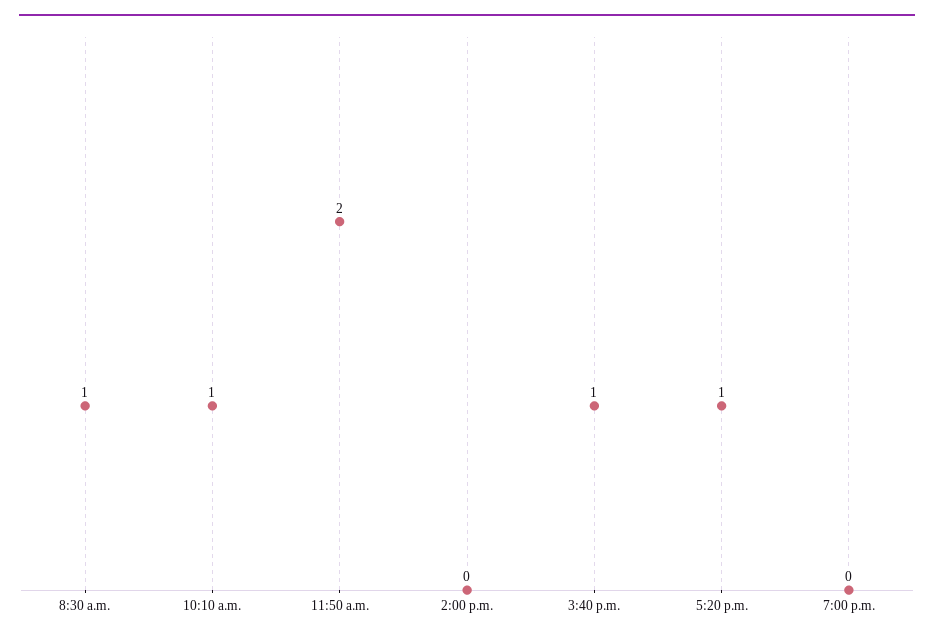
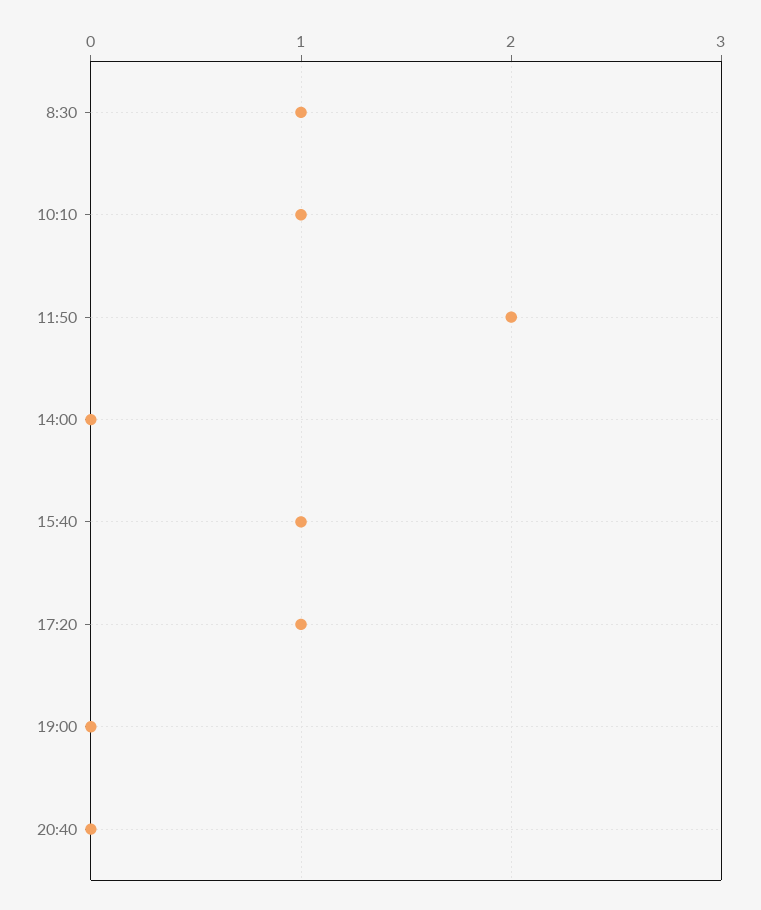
20:40: none -> 0

